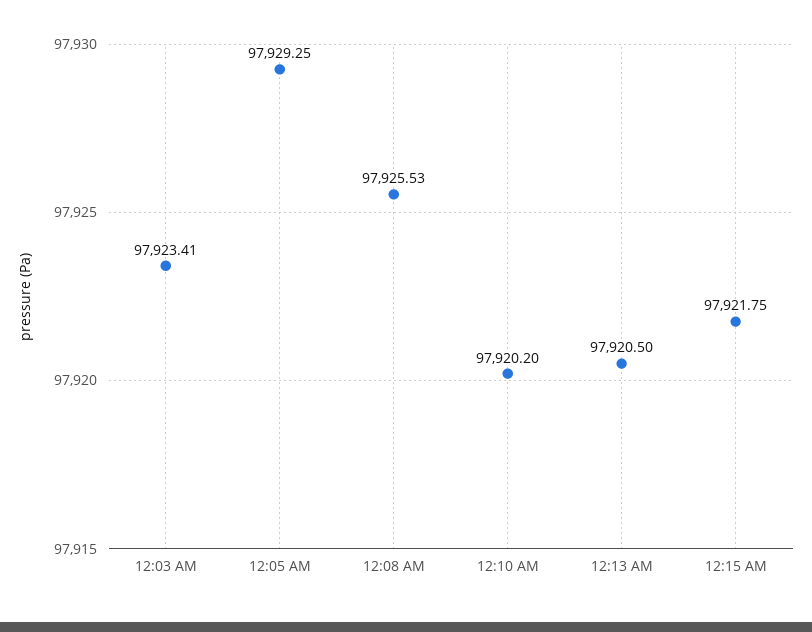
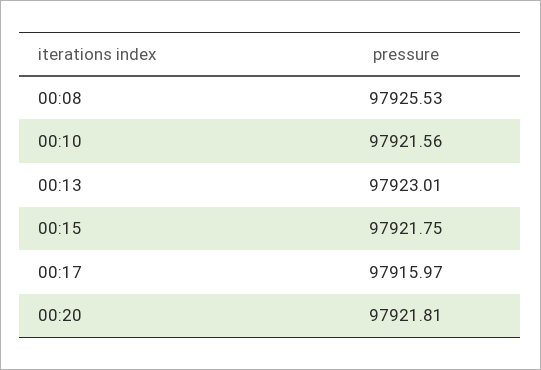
12:03 AM: 97923.41 -> none
12:05 AM: 97929.25 -> none
12:10 AM: 97920.2 -> 97921.56
12:13 AM: 97920.5 -> 97923.01
00:17: none -> 97915.97
00:20: none -> 97921.81

